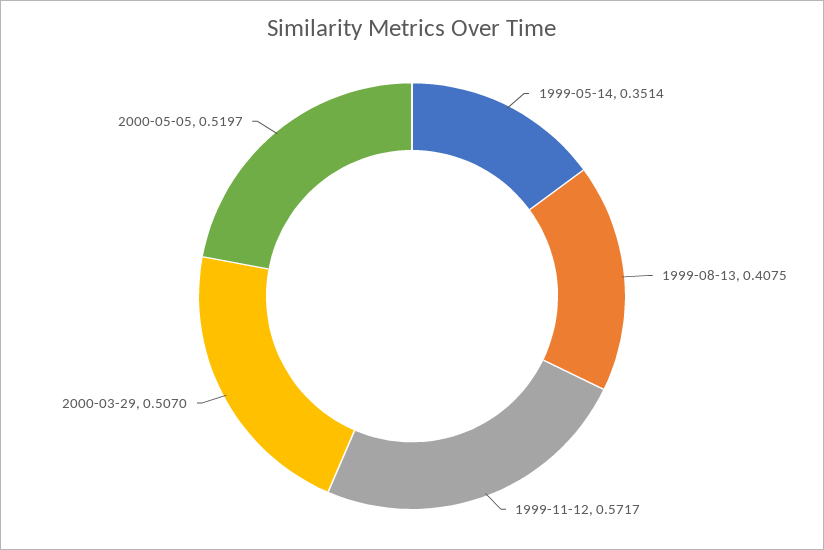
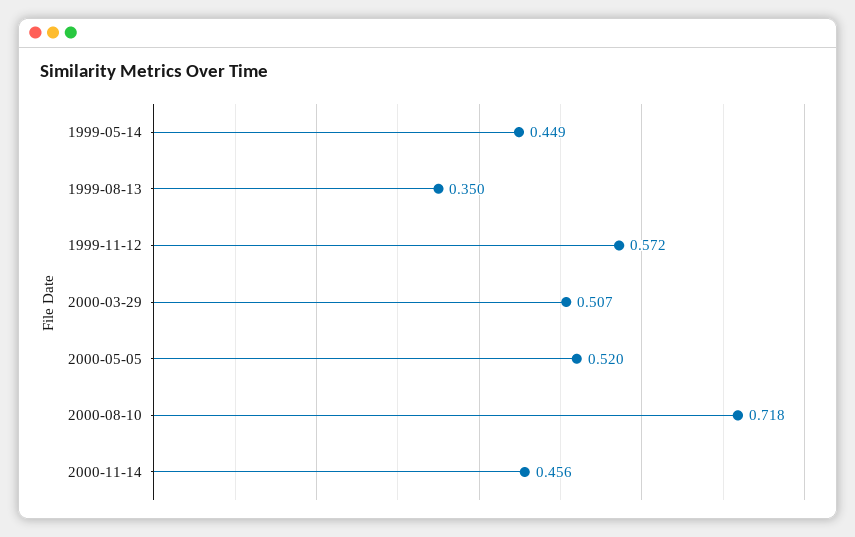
1999-05-14: 0.3514 -> 0.449
1999-08-13: 0.4075 -> 0.35
2000-08-10: none -> 0.718
2000-11-14: none -> 0.456

